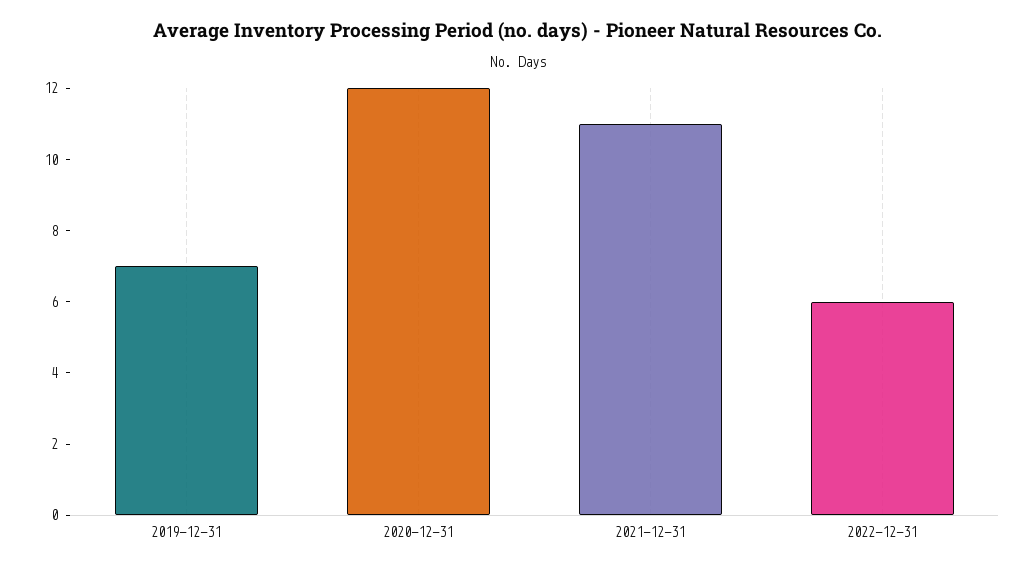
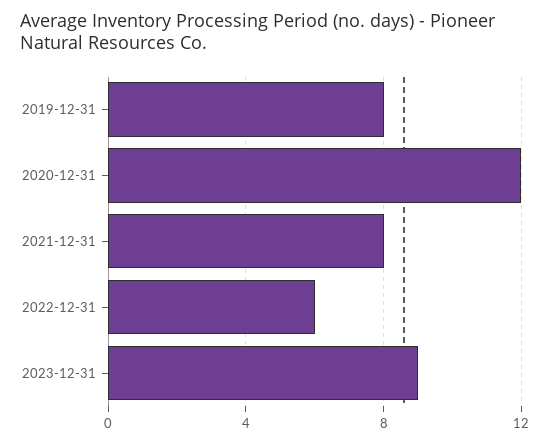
2019-12-31: 7 -> 8
2021-12-31: 11 -> 8
2023-12-31: none -> 9

